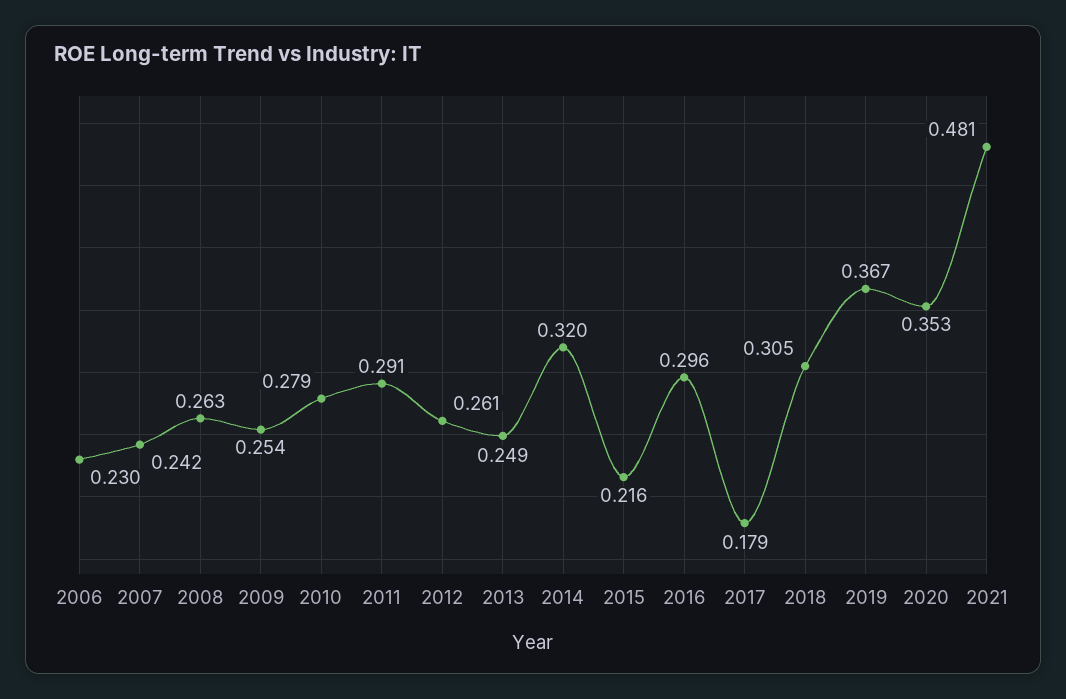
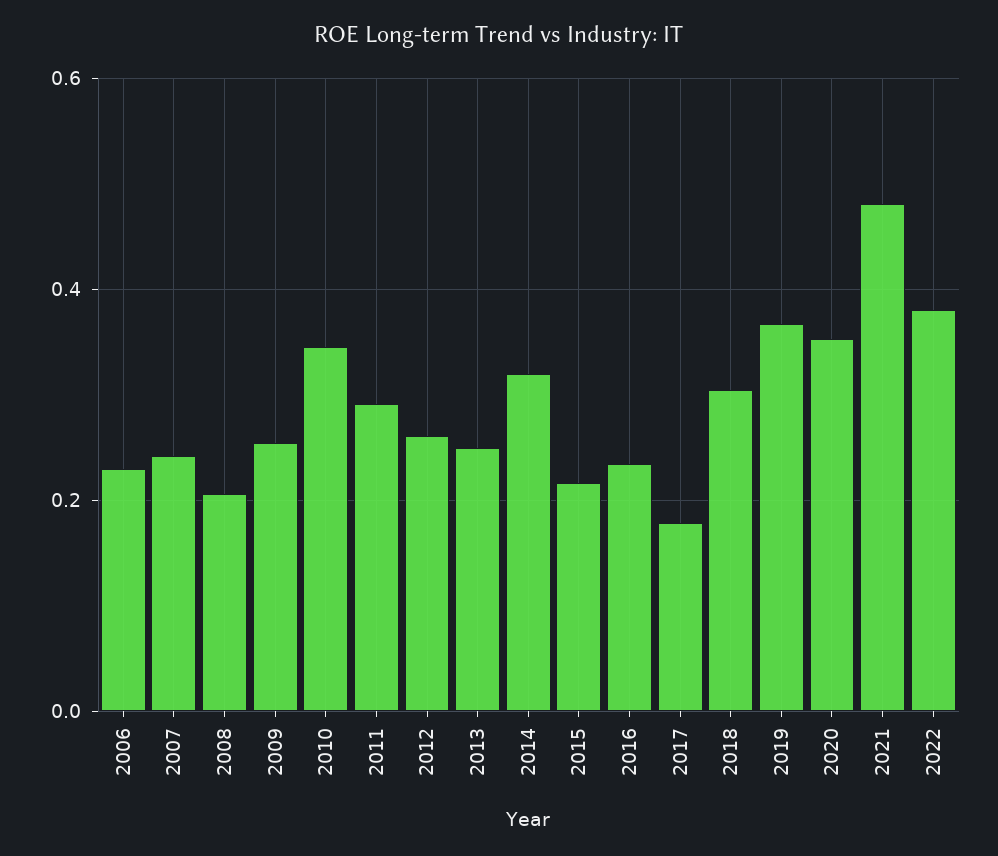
2008: 0.263 -> 0.2
2010: 0.279 -> 0.34
2016: 0.296 -> 0.24
2022: none -> 0.38

